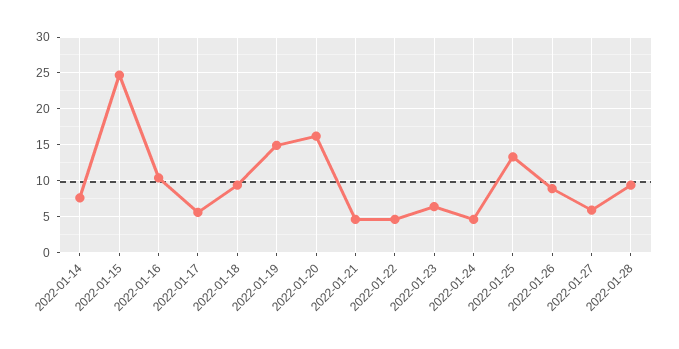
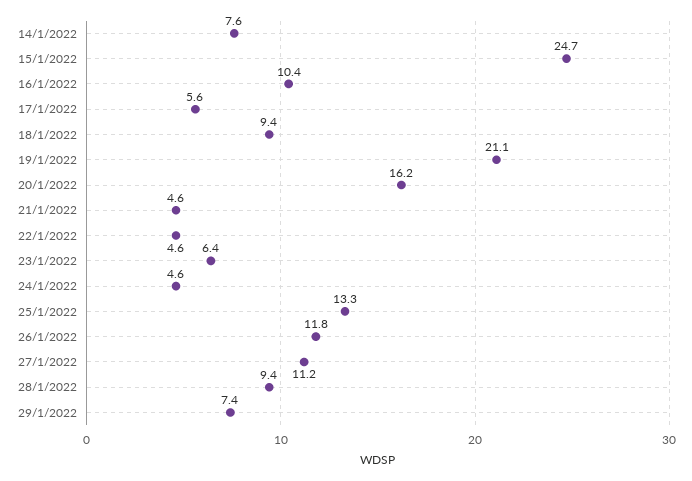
2022-01-19: 15 -> 21.1
2022-01-26: 9 -> 11.8
2022-01-27: 6 -> 11.2
29/1/2022: none -> 7.4

